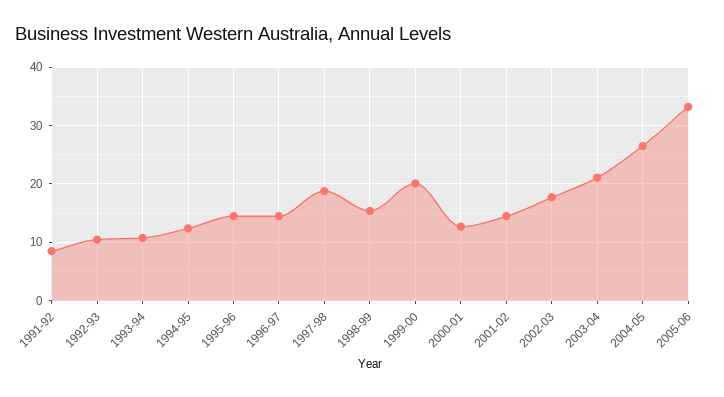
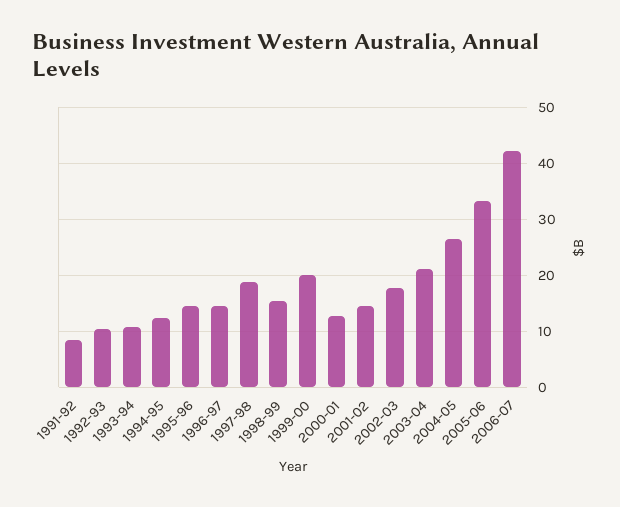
2006-07: none -> 42

